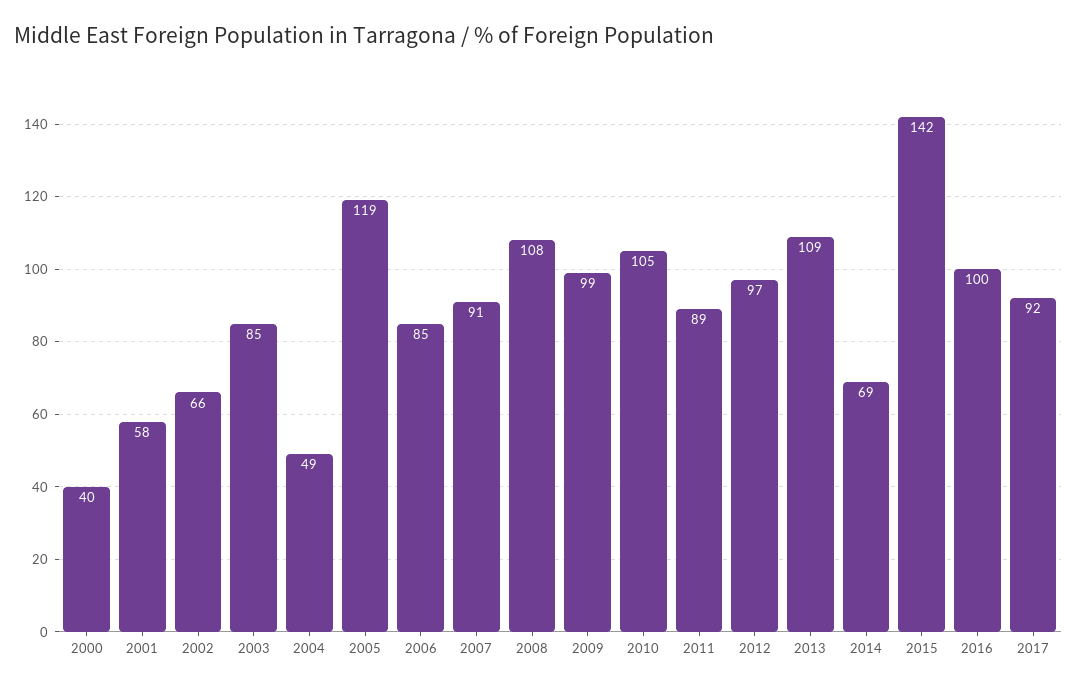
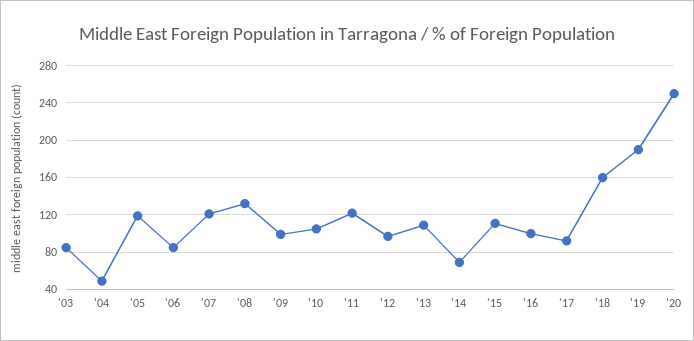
2000: 40 -> none
2001: 58 -> none
2002: 66 -> none
2007: 91 -> 120
2008: 108 -> 130
2011: 89 -> 120
2015: 142 -> 110
'18: none -> 160
'19: none -> 190
'20: none -> 250

